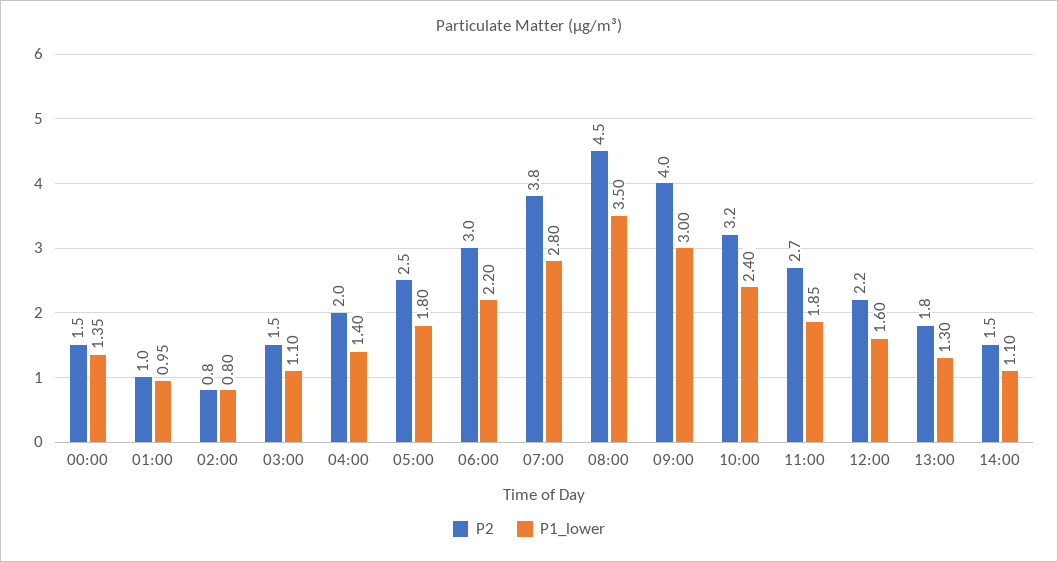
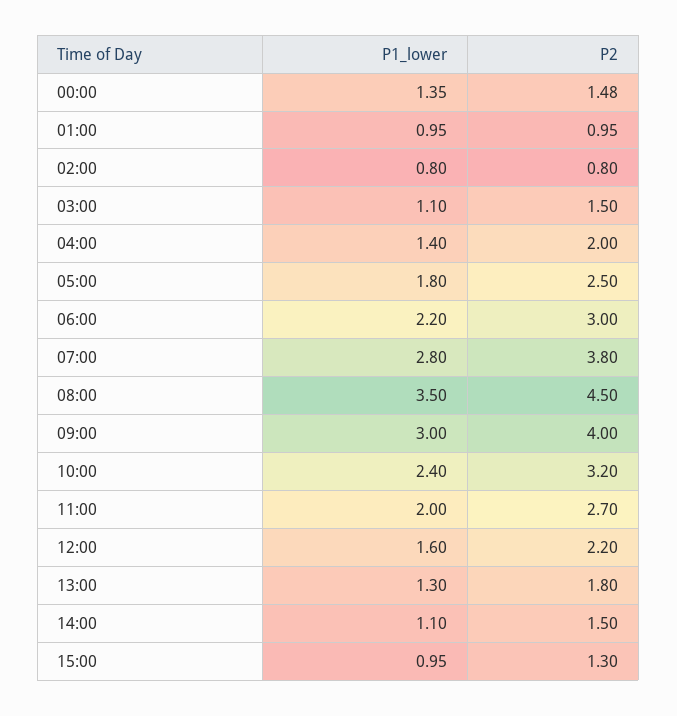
P1_lower, 11:00: 1.85 -> 2
P1_lower, 15:00: none -> 0.95
P2, 15:00: none -> 1.3

